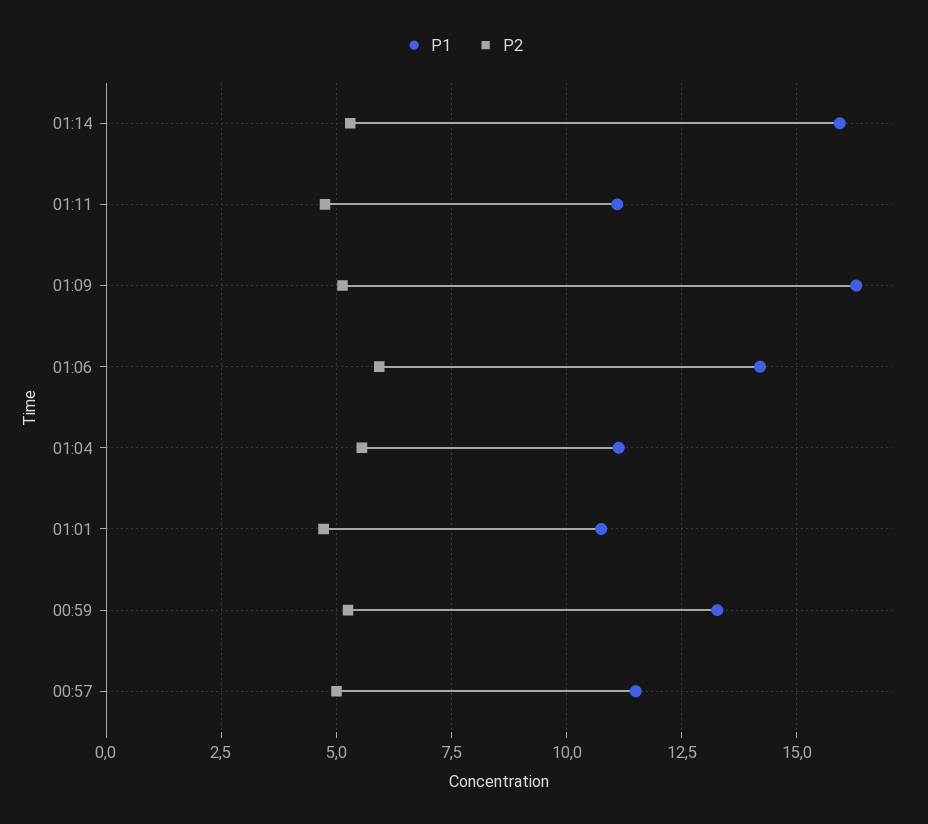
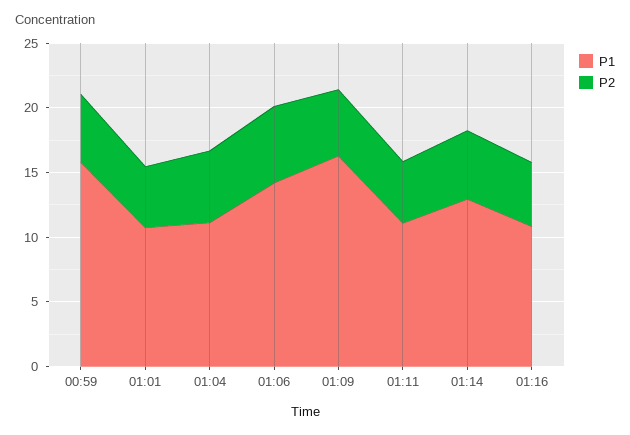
P1, 01:14: 16 -> 13
P1, 00:59: 13.25 -> 16
P1, 00:57: 11.5 -> none
P2, 00:57: 5 -> none
P1, 01:16: none -> 11
P2, 01:16: none -> 5

